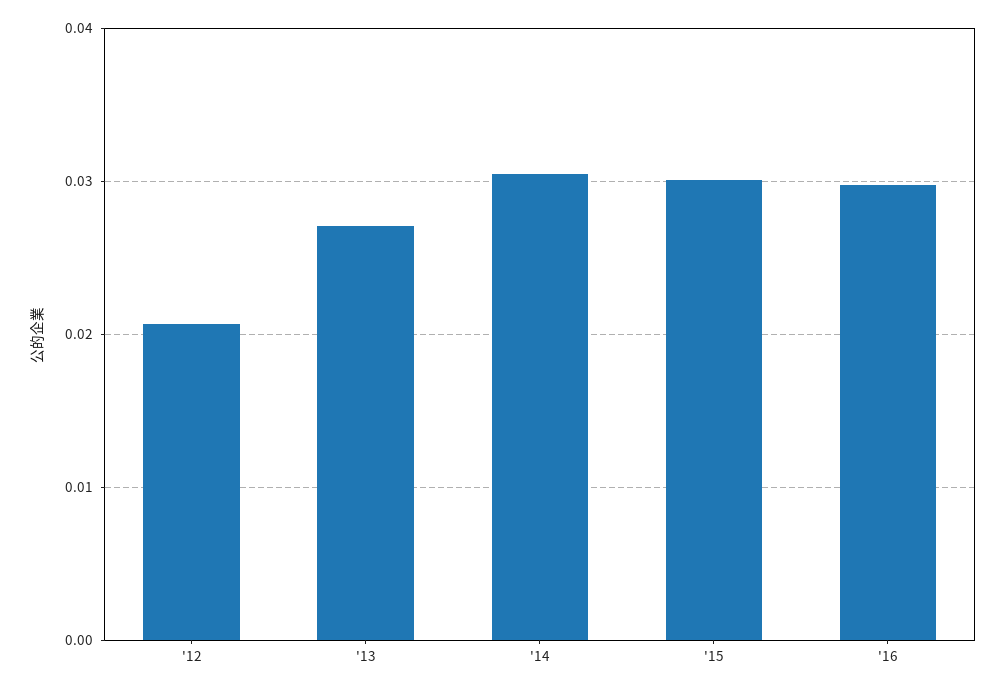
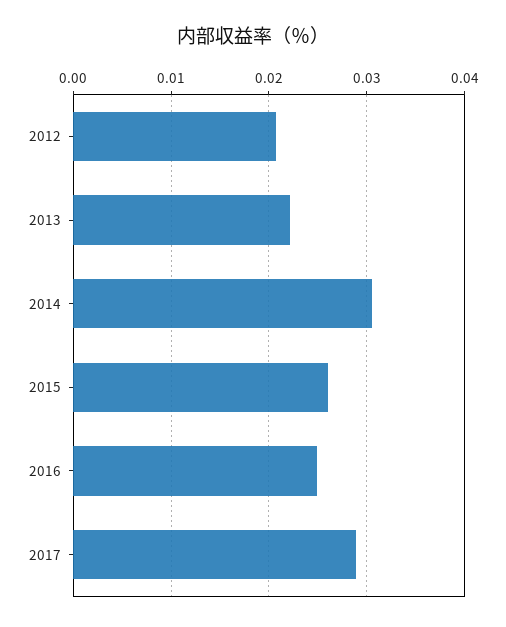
'13: 0.027 -> 0.022
'15: 0.03 -> 0.026
'16: 0.03 -> 0.025
2017: none -> 0.029

